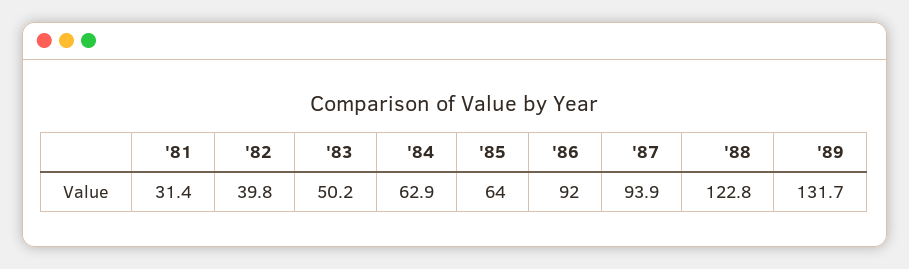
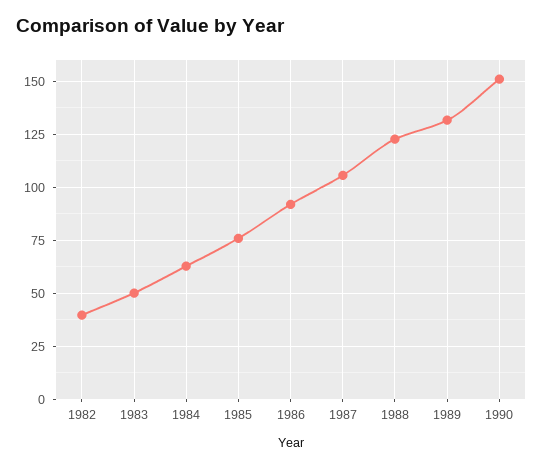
'81: 31.4 -> none
'85: 64 -> 75
'87: 93.9 -> 105
1990: none -> 150

